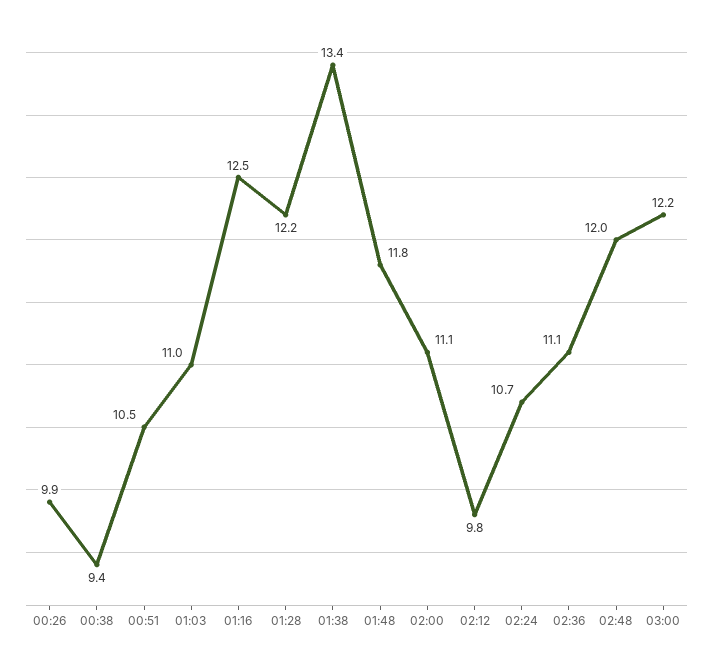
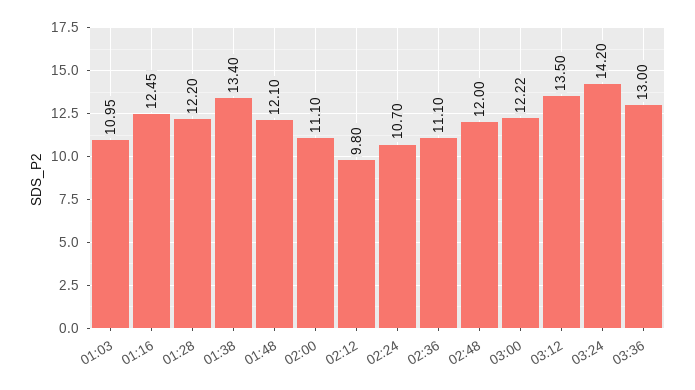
00:26: 9.9 -> none
00:38: 9.4 -> none
00:51: 10.5 -> none
01:48: 11.8 -> 12.1
03:12: none -> 13.5
03:24: none -> 14.2
03:36: none -> 13

